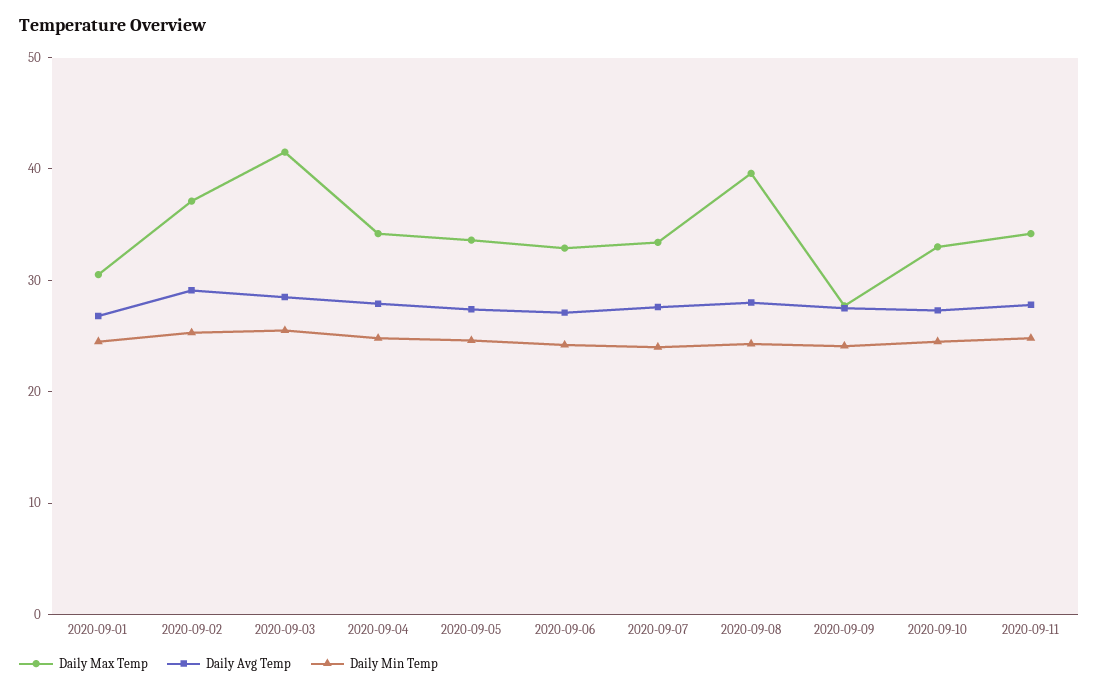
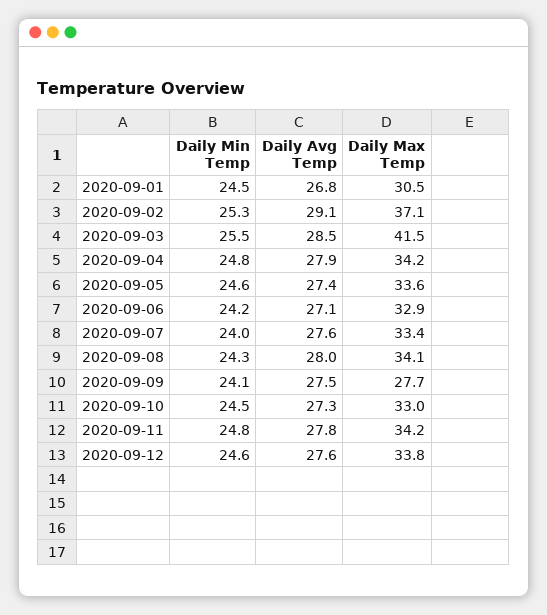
Daily Max Temp, 2020-09-08: 40 -> 34.1
Daily Min Temp, 2020-09-12: none -> 24.6
Daily Avg Temp, 2020-09-12: none -> 27.6
Daily Max Temp, 2020-09-12: none -> 33.8

